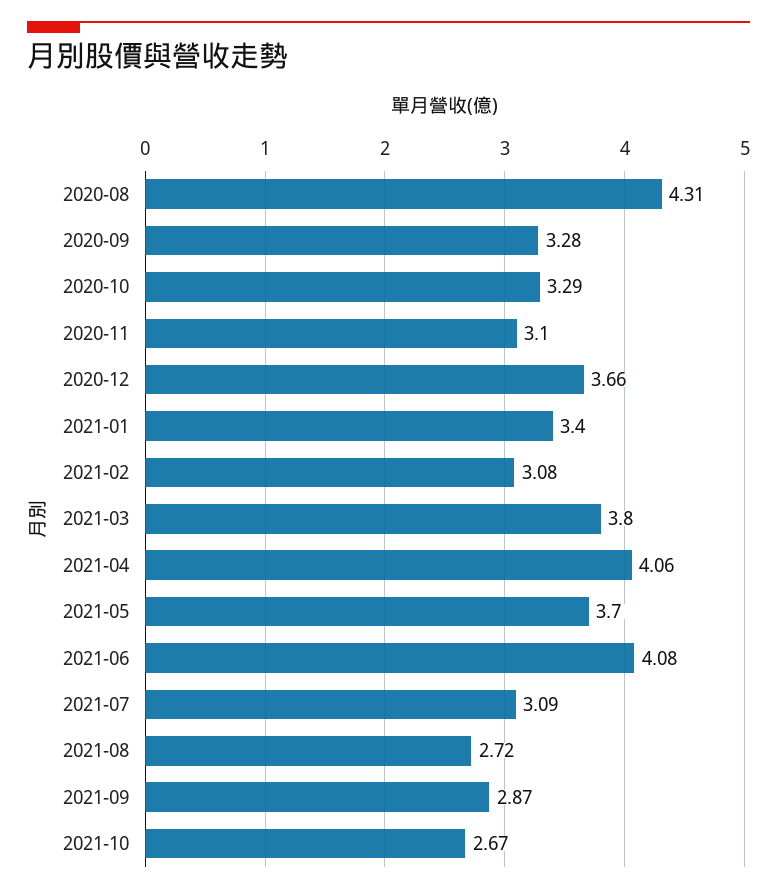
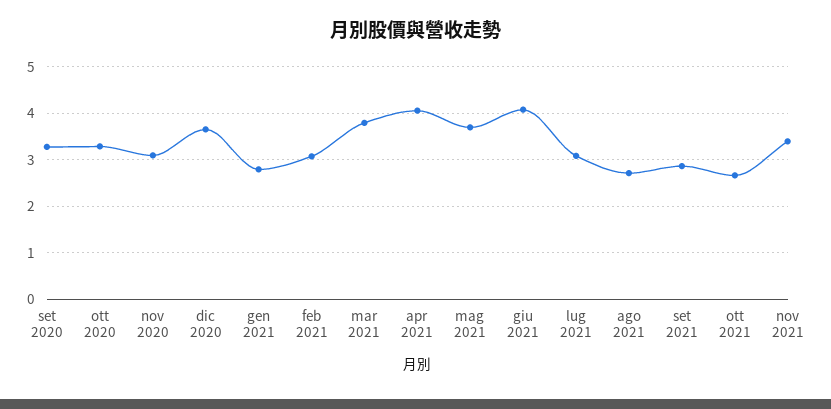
2020-08: 4.31 -> none
2021-01: 3.4 -> 2.8
nov 2021: none -> 3.4

